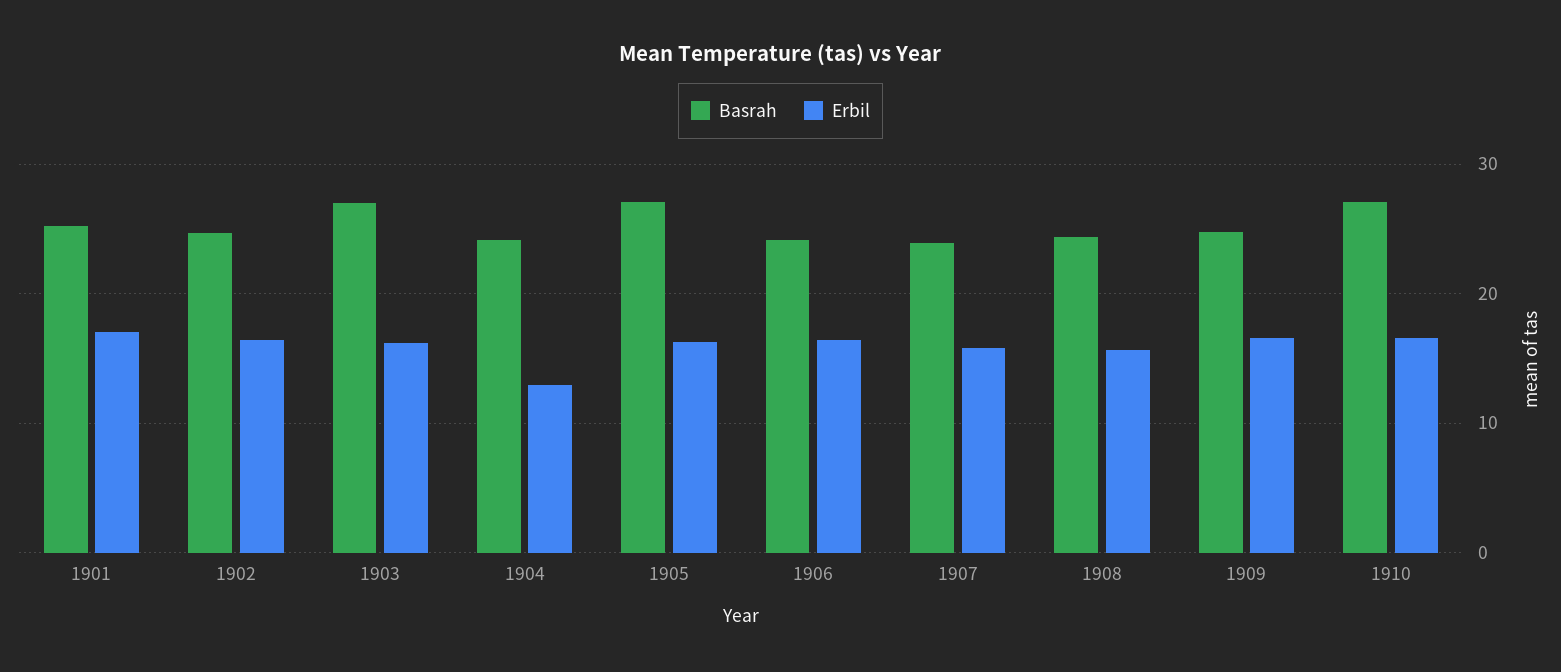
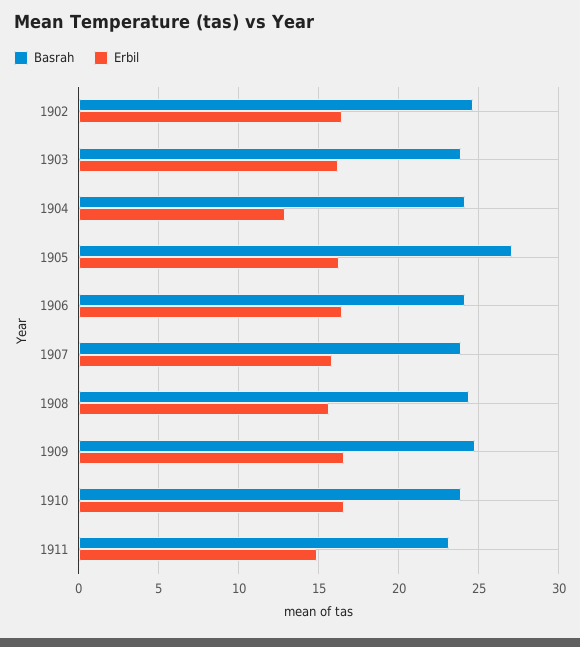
Basrah, 1901: 25 -> none
Erbil, 1901: 17 -> none
Basrah, 1903: 27 -> 24
Basrah, 1910: 27 -> 24
Basrah, 1911: none -> 23
Erbil, 1911: none -> 15

